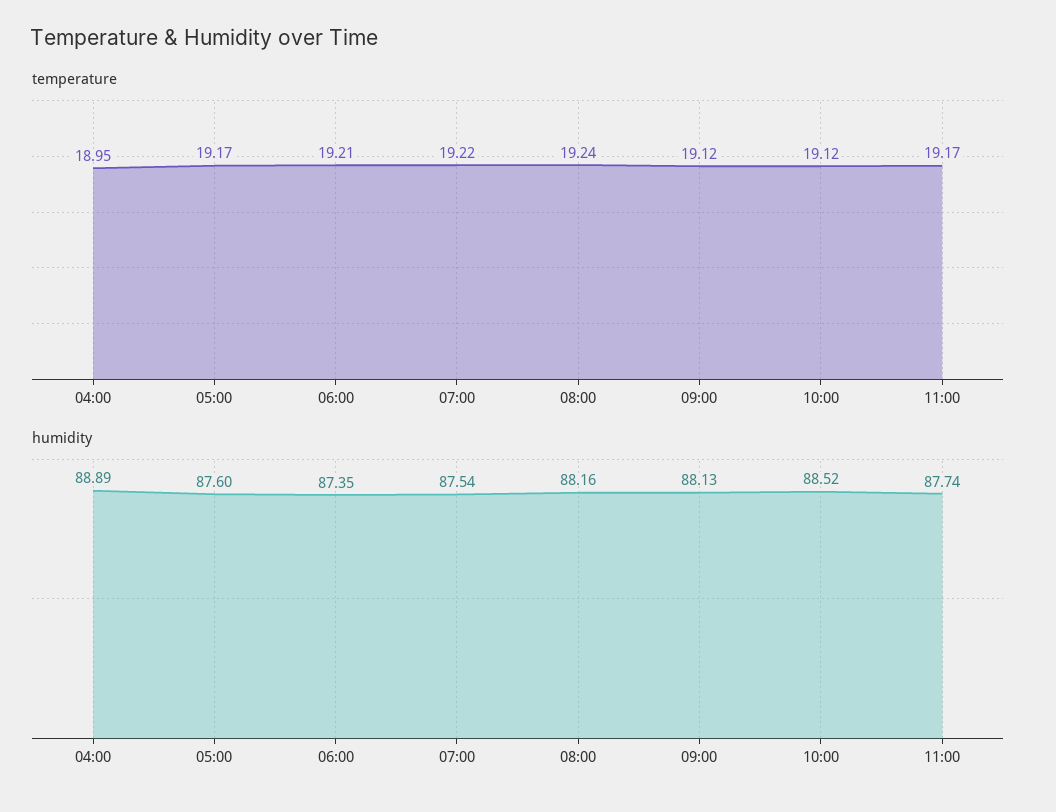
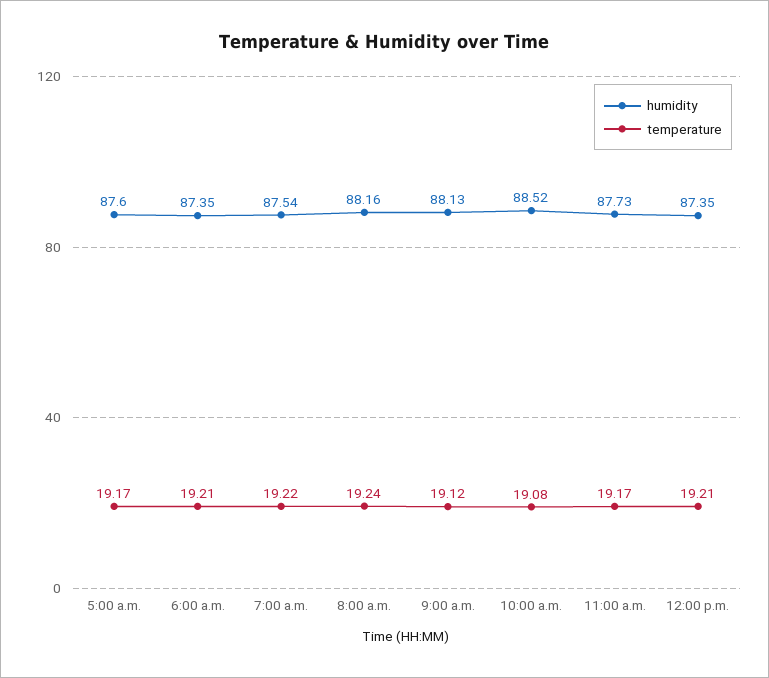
temperature, 04:00: 18.95 -> none
temperature, 10:00: 19.12 -> 19.08
humidity, 04:00: 88.89 -> none
humidity, 11:00: 87.74 -> 87.73
humidity, 12:00 p.m.: none -> 87.35
temperature, 12:00 p.m.: none -> 19.21

